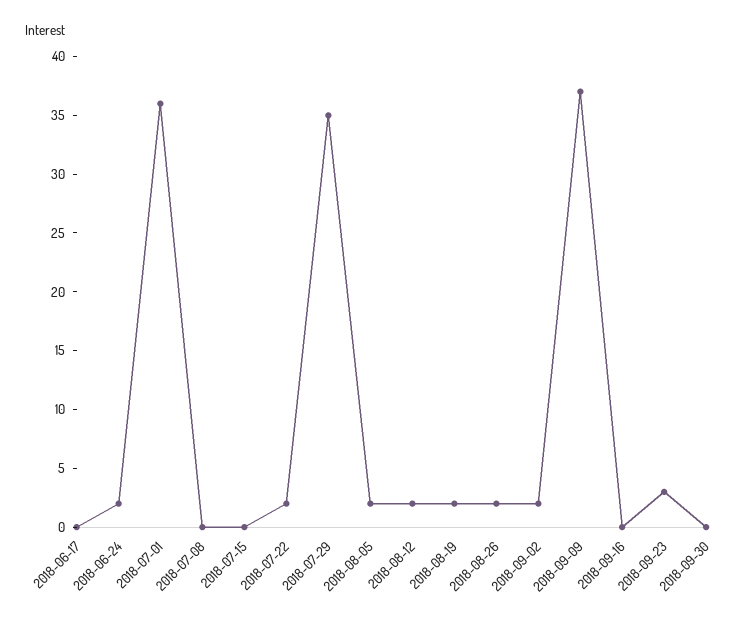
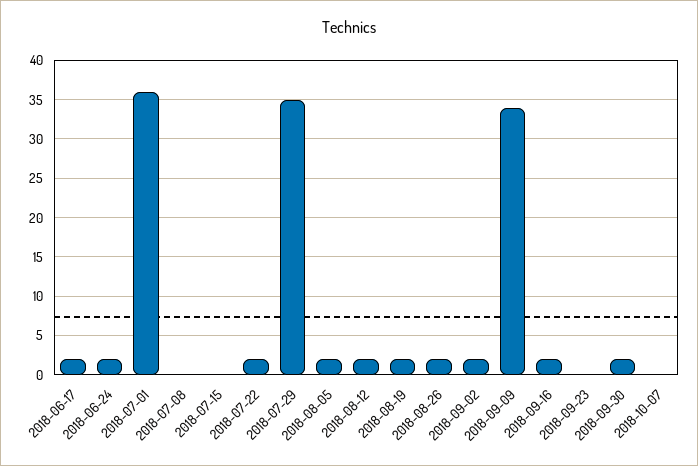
2018-06-17: 0 -> 2
2018-09-09: 37 -> 34
2018-09-16: 0 -> 2
2018-09-23: 3 -> 0
2018-09-30: 0 -> 2
2018-10-07: none -> 0

